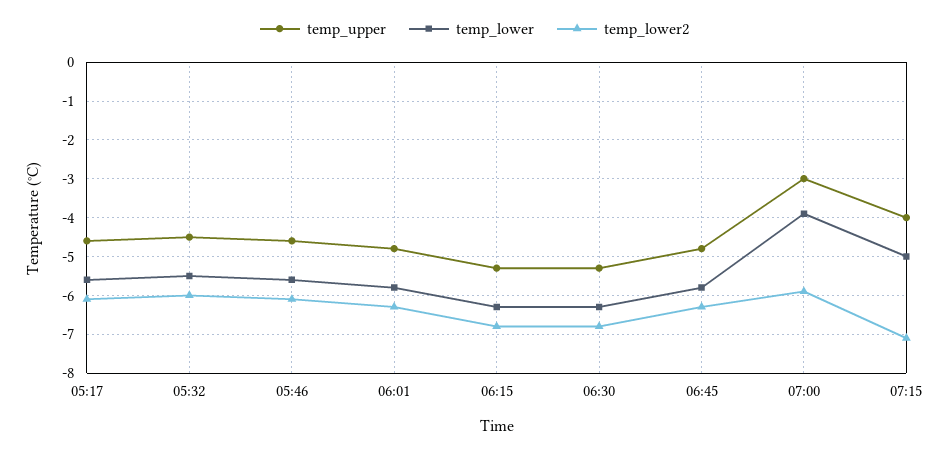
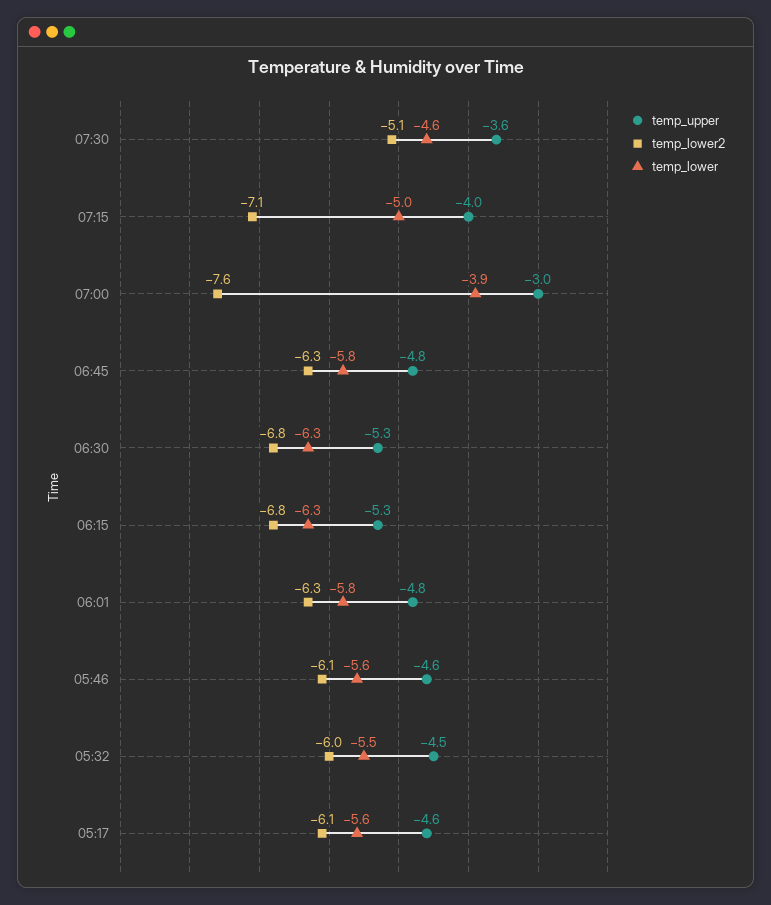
temp_lower2, 07:00: -6 -> -7.6
temp_upper, 07:30: none -> -3.6
temp_lower2, 07:30: none -> -5.1
temp_lower, 07:30: none -> -4.6

